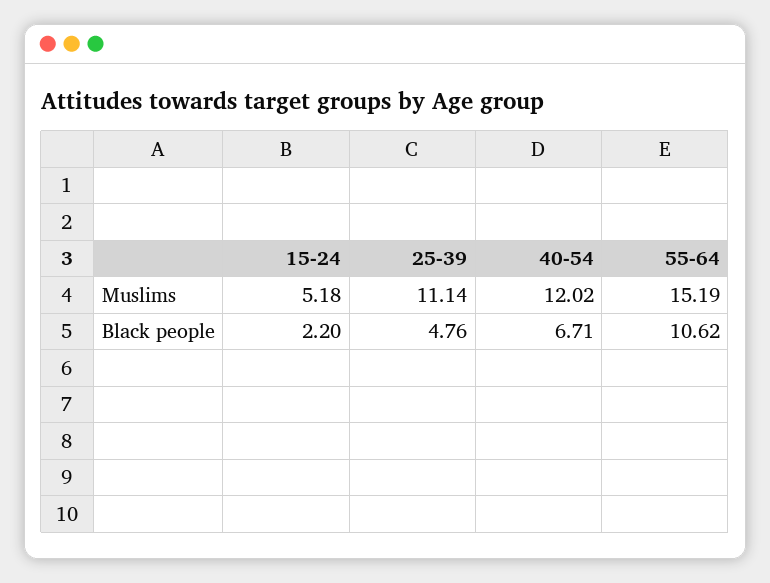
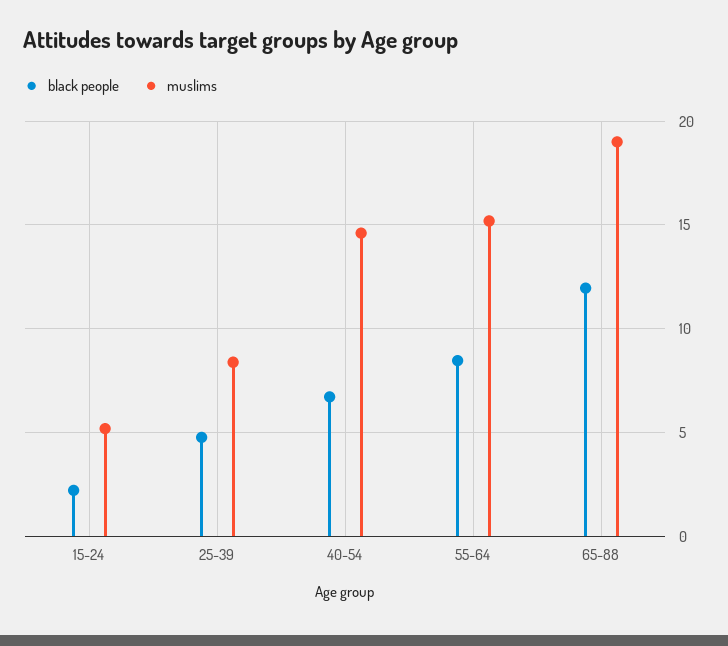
Muslims, 25-39: 11.14 -> 8.5
Muslims, 40-54: 12.02 -> 14.5
Black people, 55-64: 10.62 -> 8.5
Black people, 65-88: none -> 12
Muslims, 65-88: none -> 19

